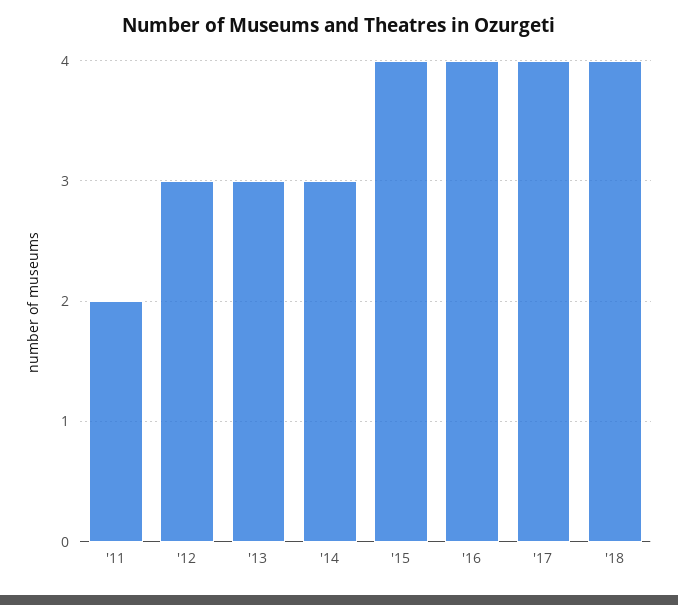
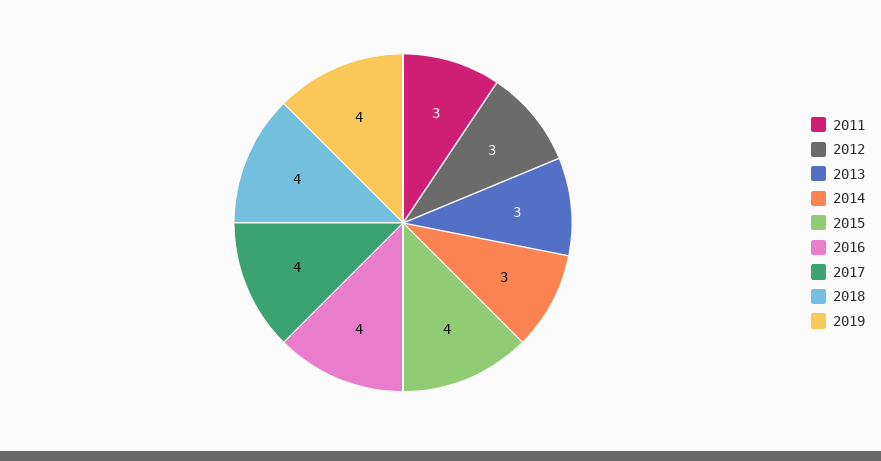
'11: 2 -> 3
2019: none -> 4

